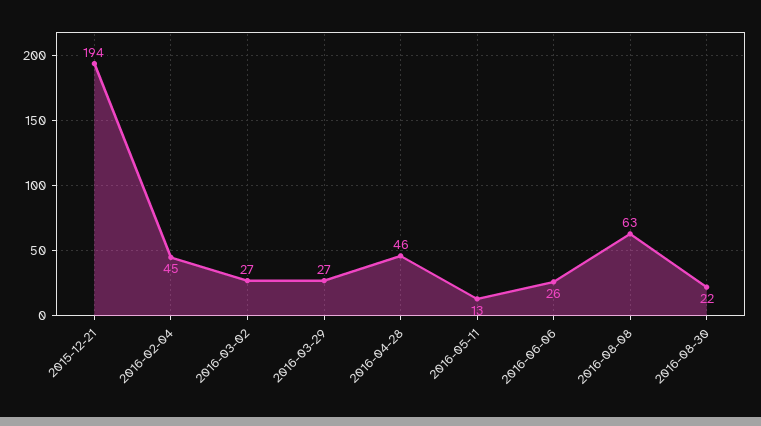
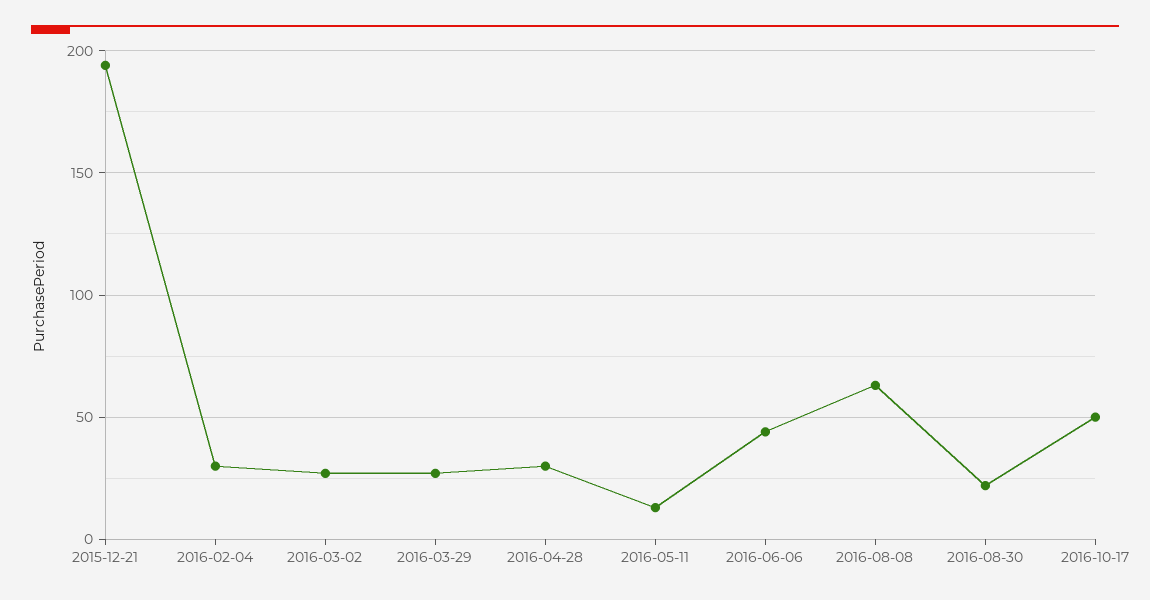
2016-02-04: 45 -> 30
2016-04-28: 46 -> 30
2016-06-06: 26 -> 45
2016-10-17: none -> 50

